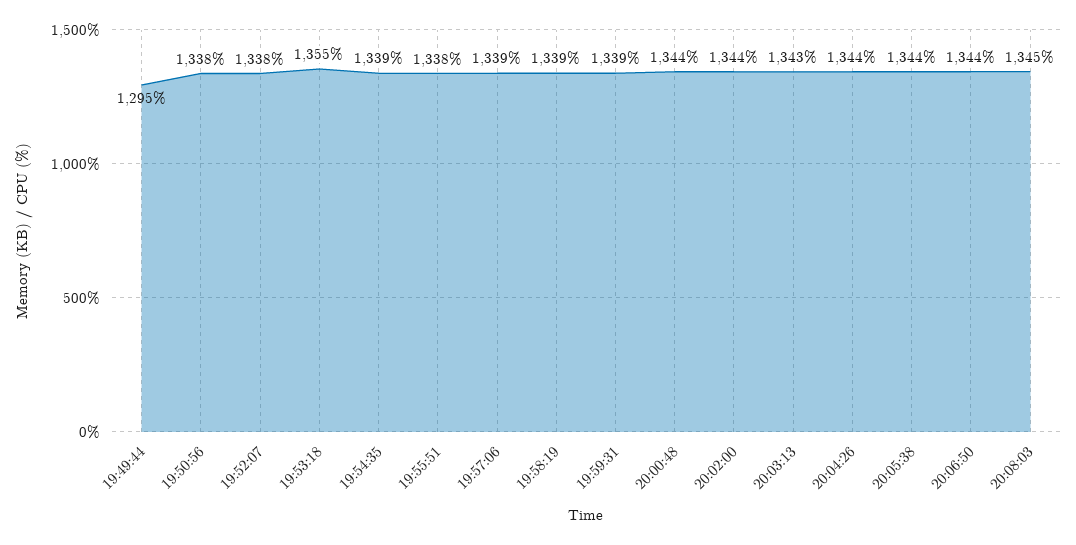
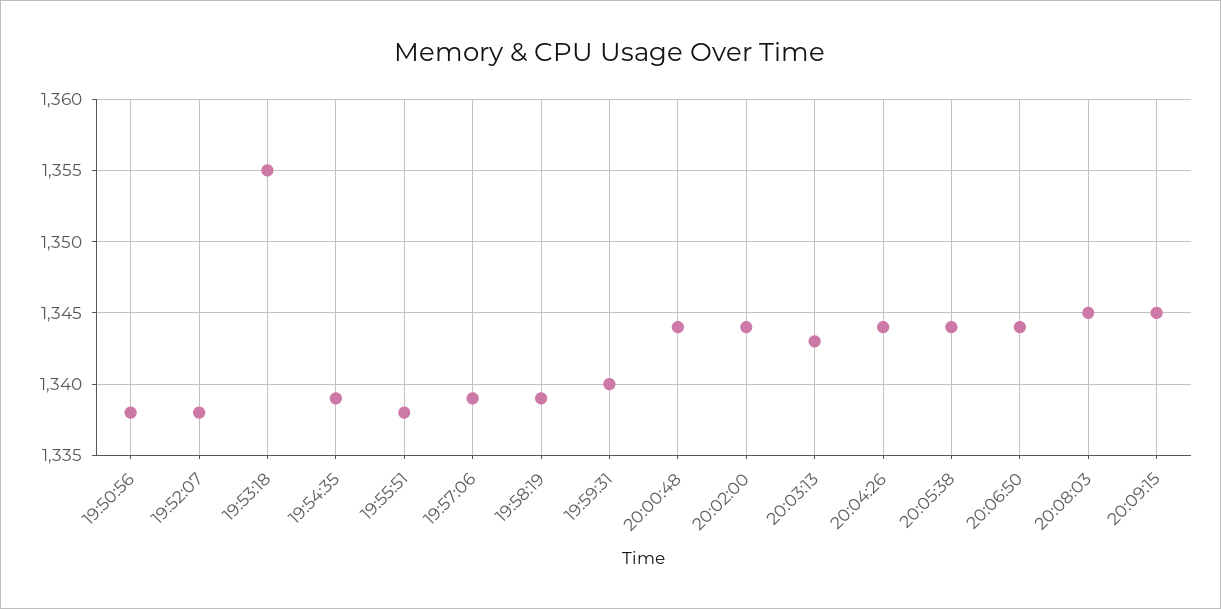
19:49:44: 1295 -> none
19:59:31: 1339 -> 1340
20:09:15: none -> 1345

